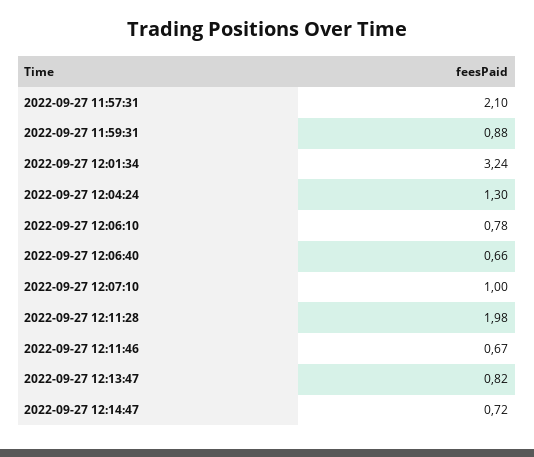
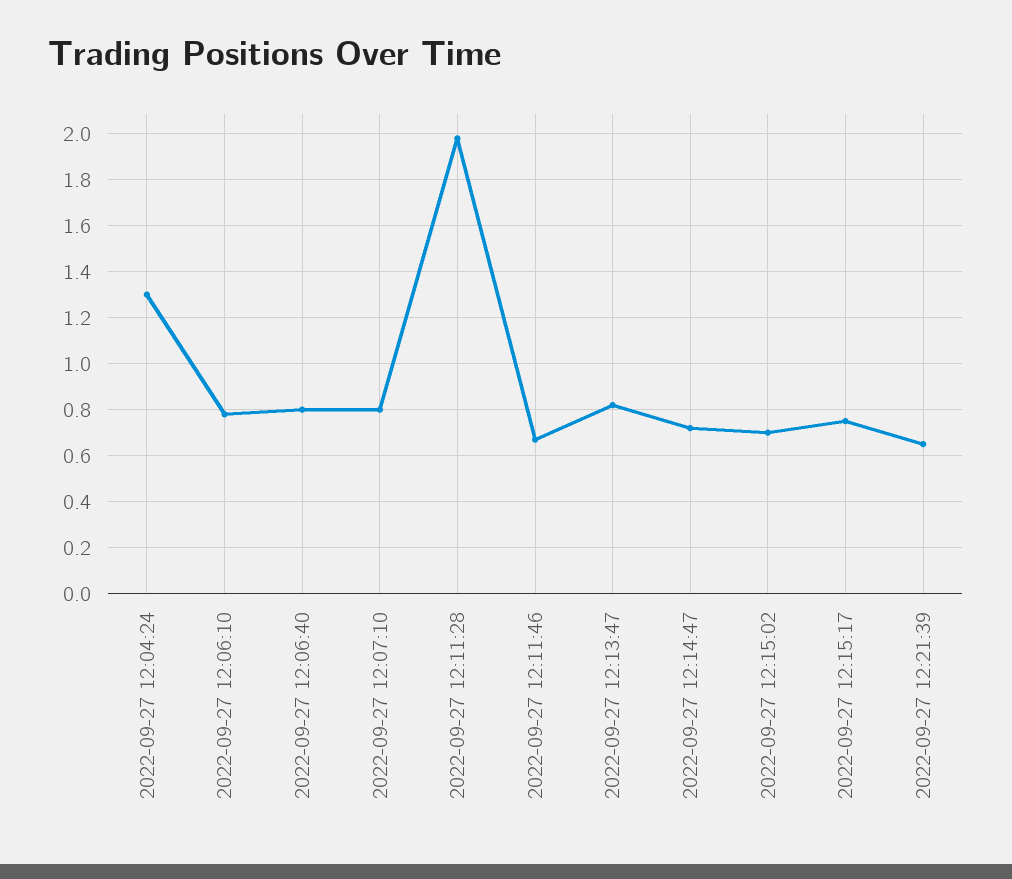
2022-09-27 11:57:31: 2.1 -> none
2022-09-27 11:59:31: 0.88 -> none
2022-09-27 12:01:34: 3.24 -> none
2022-09-27 12:06:40: 0.66 -> 0.8
2022-09-27 12:07:10: 1 -> 0.8
2022-09-27 12:15:02: none -> 0.7
2022-09-27 12:15:17: none -> 0.75
2022-09-27 12:21:39: none -> 0.65

